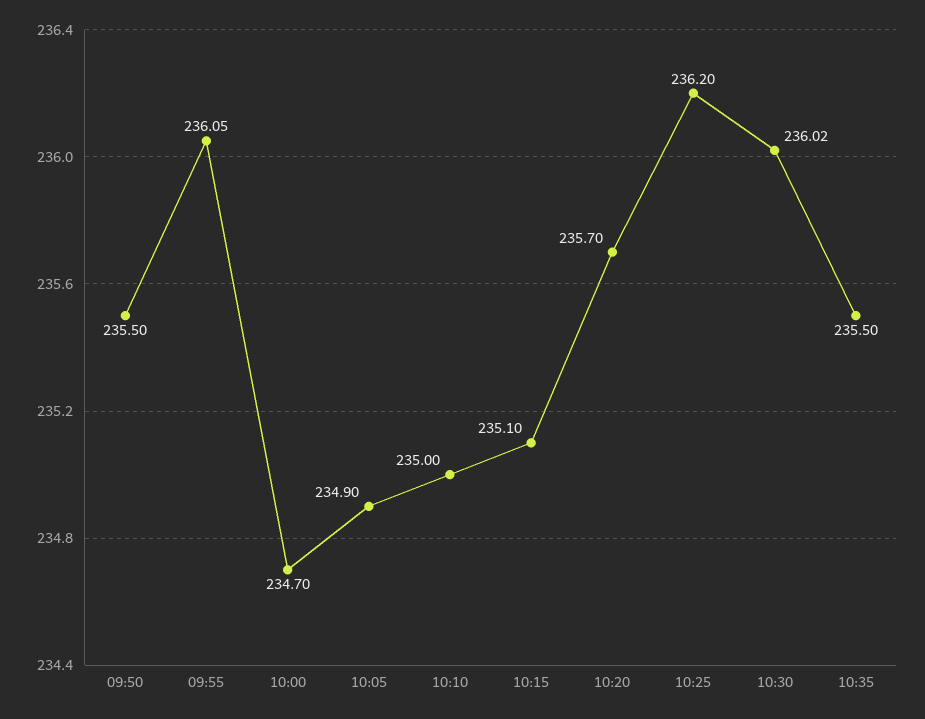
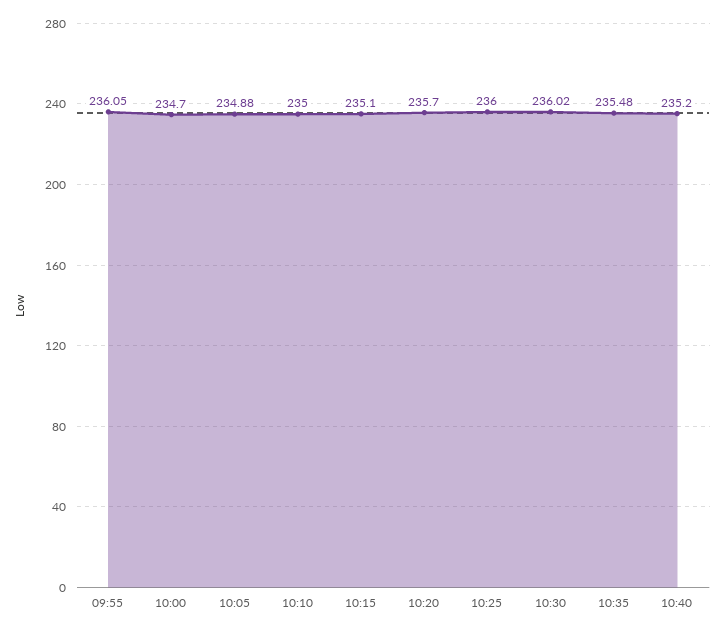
09:50: 235.5 -> none
10:05: 234.9 -> 234.88
10:25: 236.2 -> 236
10:35: 235.5 -> 235.48
10:40: none -> 235.2

